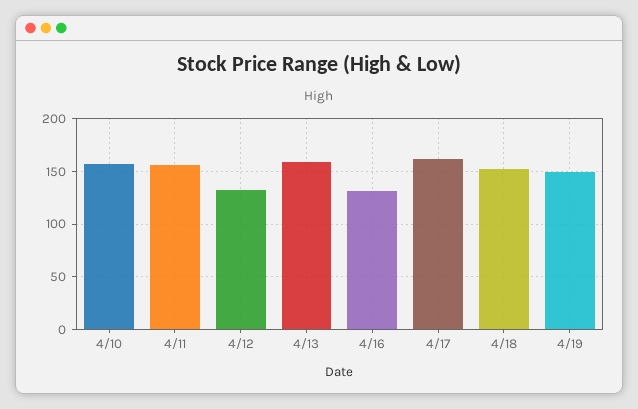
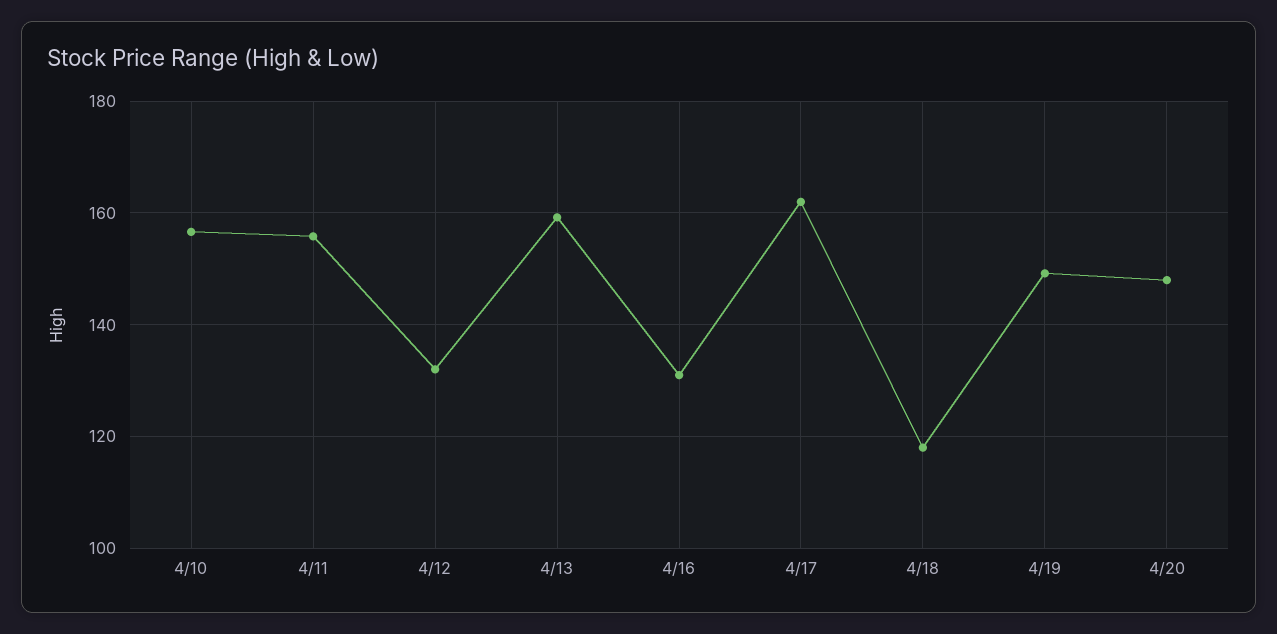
4/18: 150 -> 118
4/20: none -> 148

